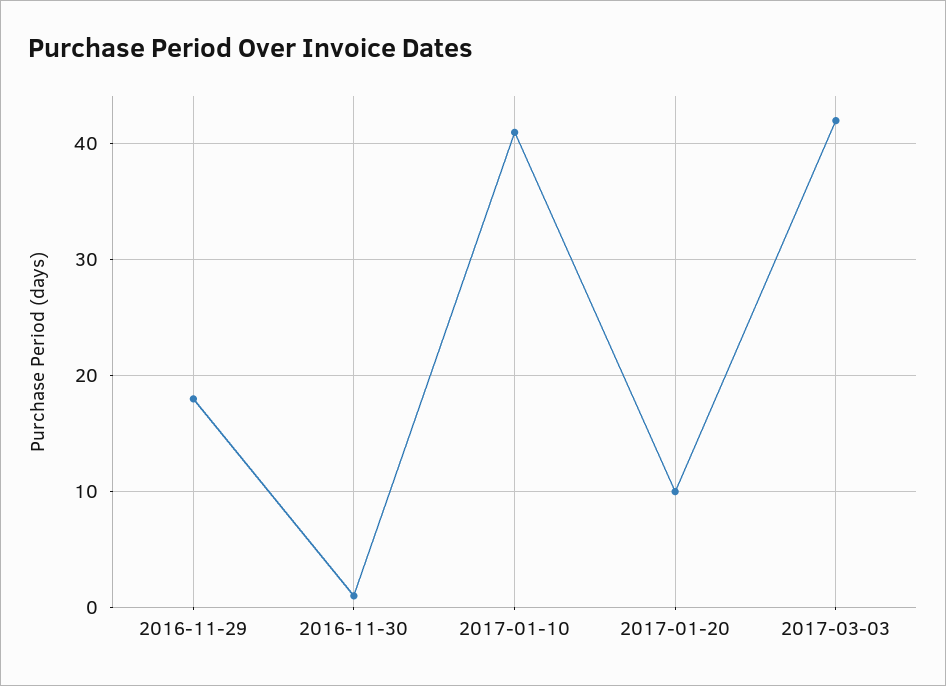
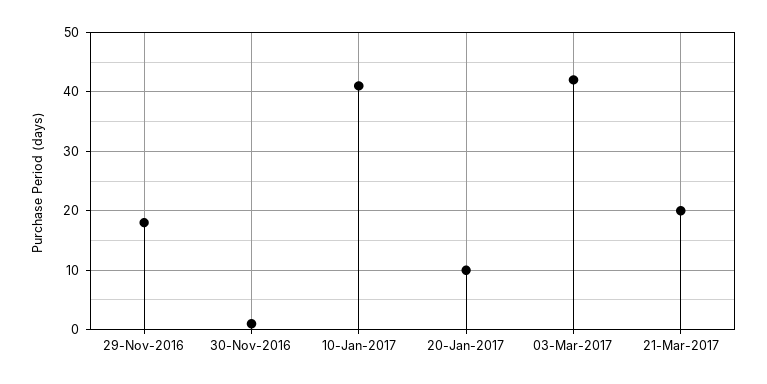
21-Mar-2017: none -> 20

